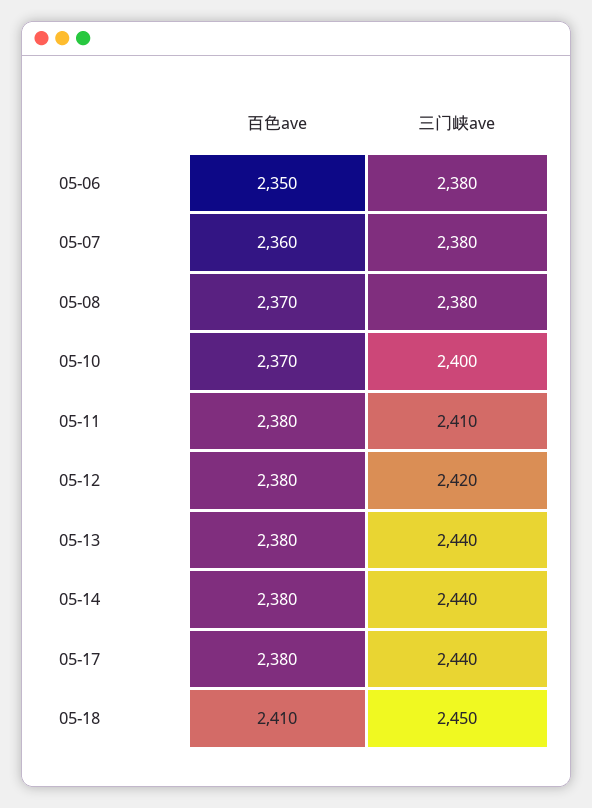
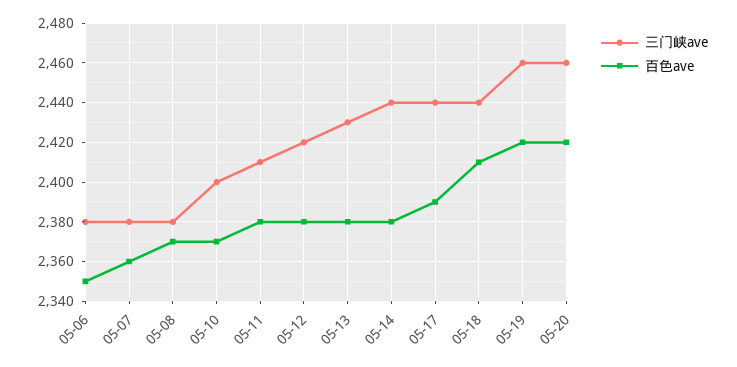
三门峡ave, 05-13: 2440 -> 2430
百色ave, 05-17: 2380 -> 2390
三门峡ave, 05-18: 2450 -> 2440
三门峡ave, 05-19: none -> 2460
百色ave, 05-19: none -> 2420
三门峡ave, 05-20: none -> 2460
百色ave, 05-20: none -> 2420

